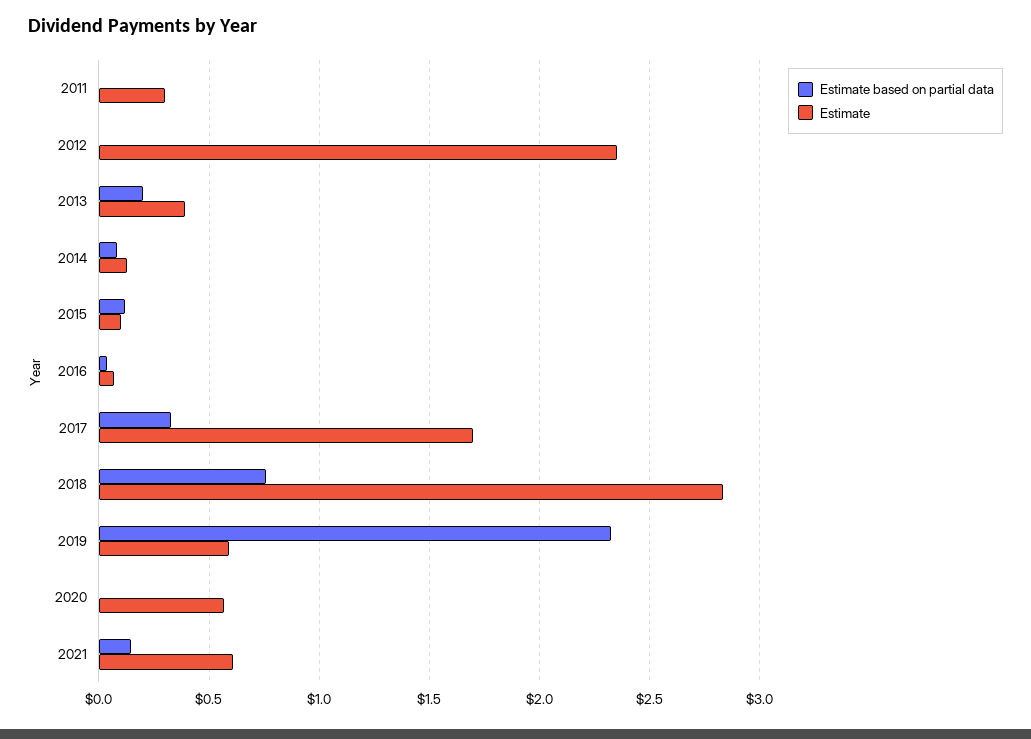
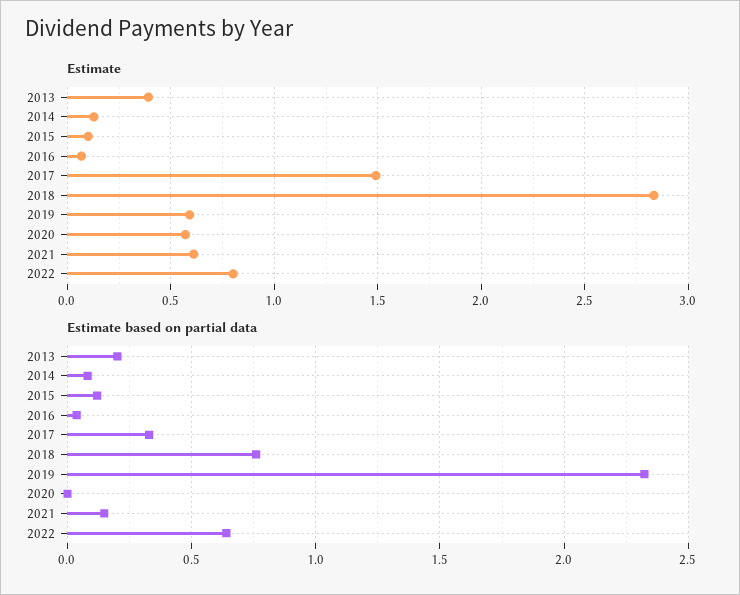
Estimate based on partial data, 2011: 0 -> none
Estimate, 2011: 0.3 -> none
Estimate based on partial data, 2012: 0 -> none
Estimate, 2012: 2.35 -> none
Estimate, 2017: 1.7 -> 1.5
Estimate, 2022: none -> 0.8
Estimate based on partial data, 2022: none -> 0.65

